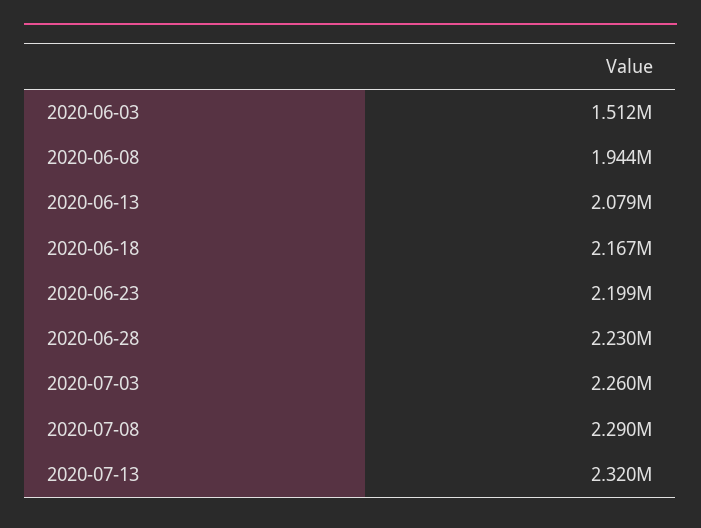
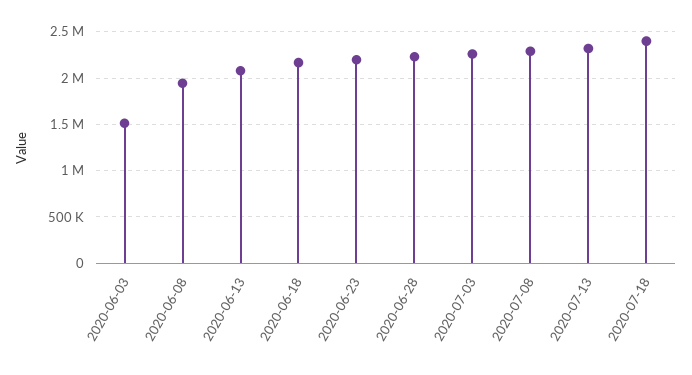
2020-07-18: none -> 2400000

